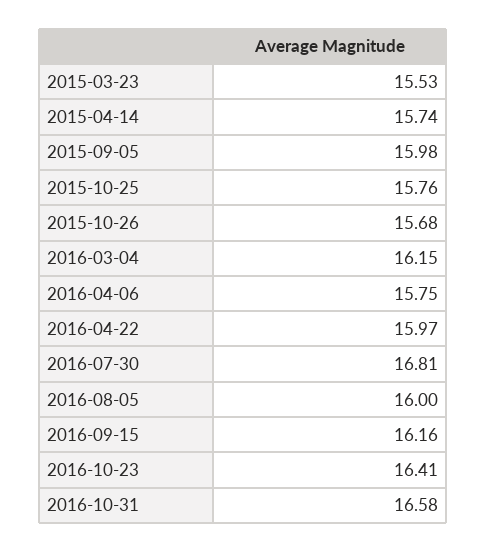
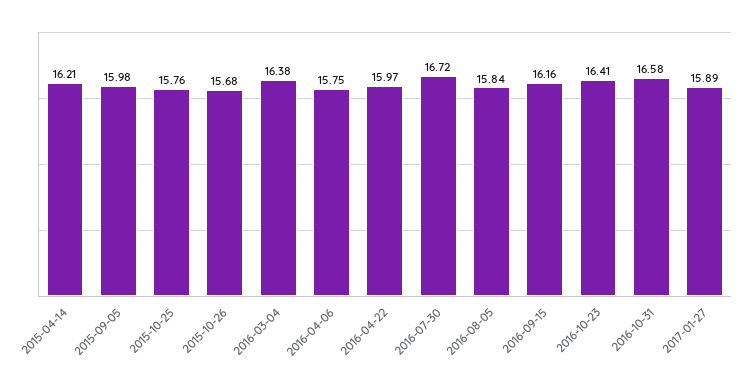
2015-03-23: 15.53 -> none
2015-04-14: 15.74 -> 16.21
2016-03-04: 16.15 -> 16.38
2016-07-30: 16.81 -> 16.72
2016-08-05: 16 -> 15.84
2017-01-27: none -> 15.89

